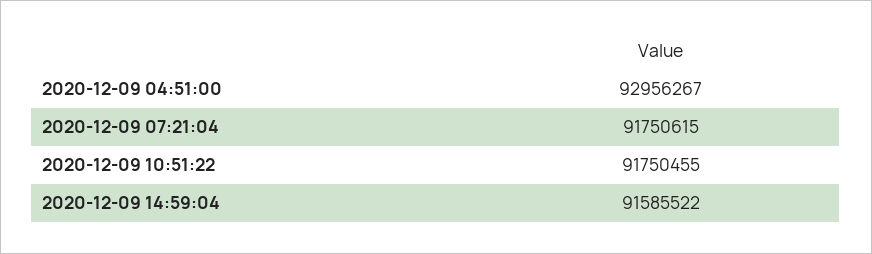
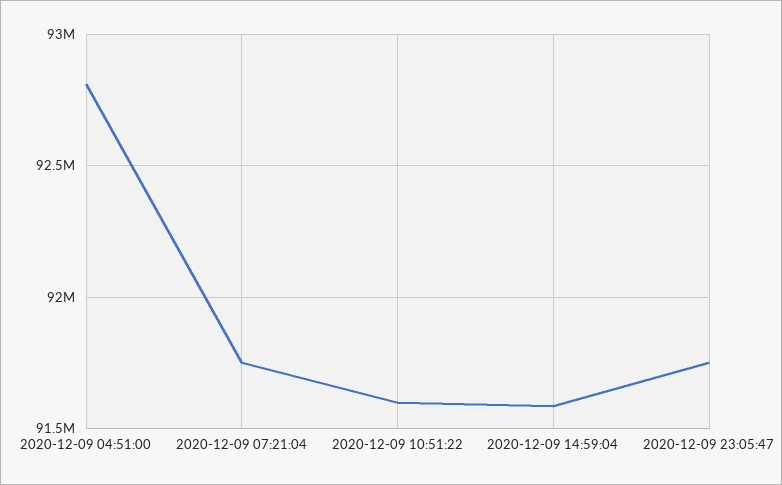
2020-12-09 04:51:00: 92956267 -> 92800000
2020-12-09 10:51:22: 91750455 -> 91600000
2020-12-09 23:05:47: none -> 91750000

